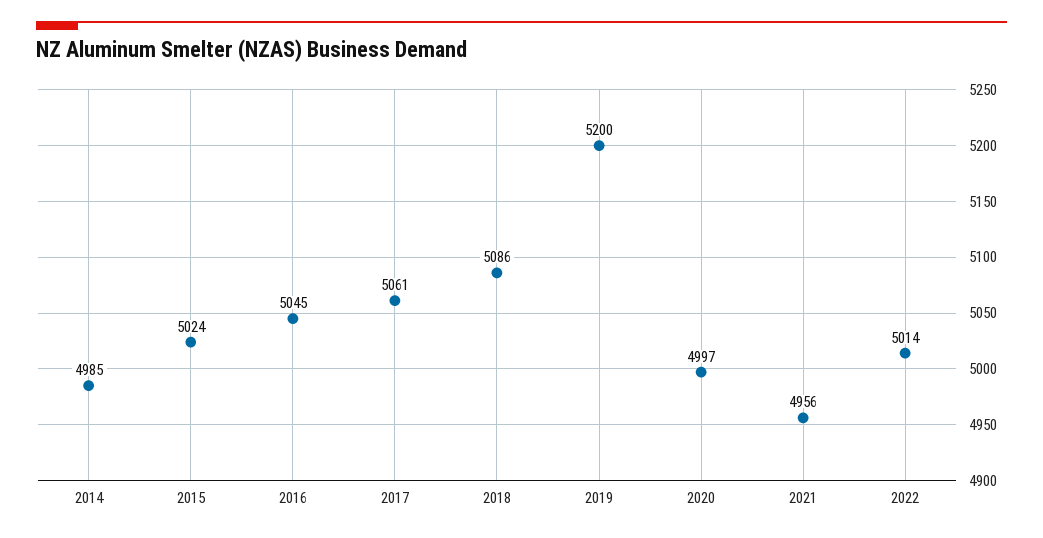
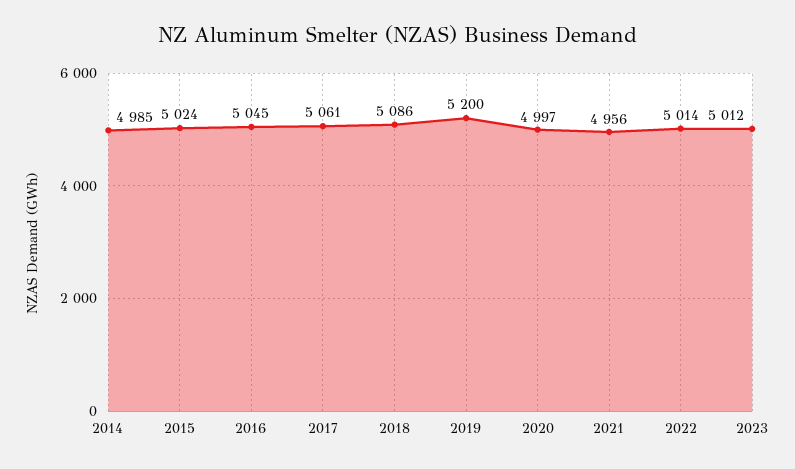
2023: none -> 5012

